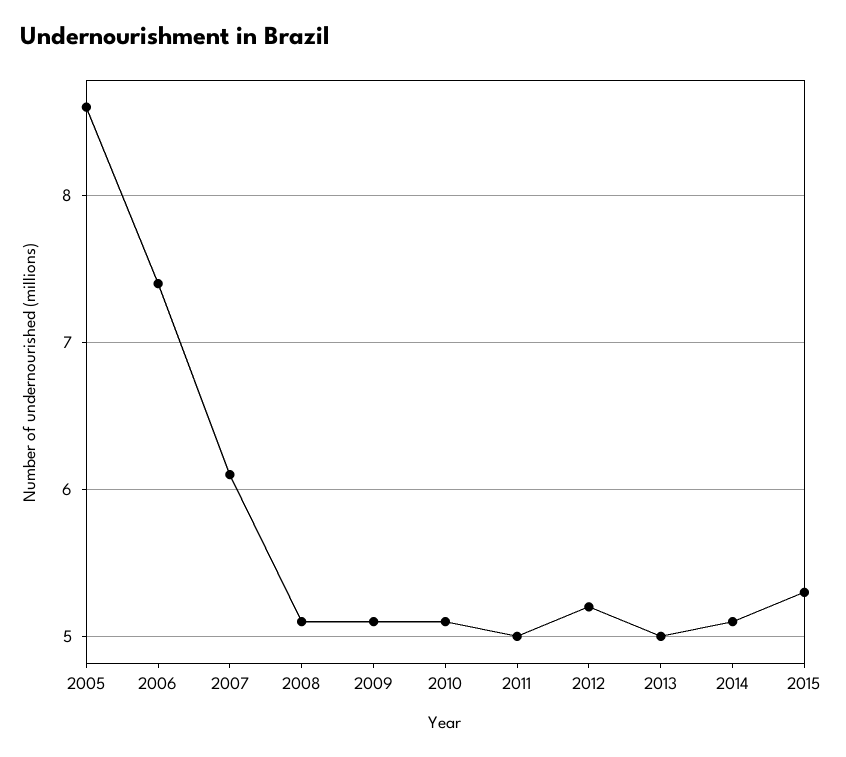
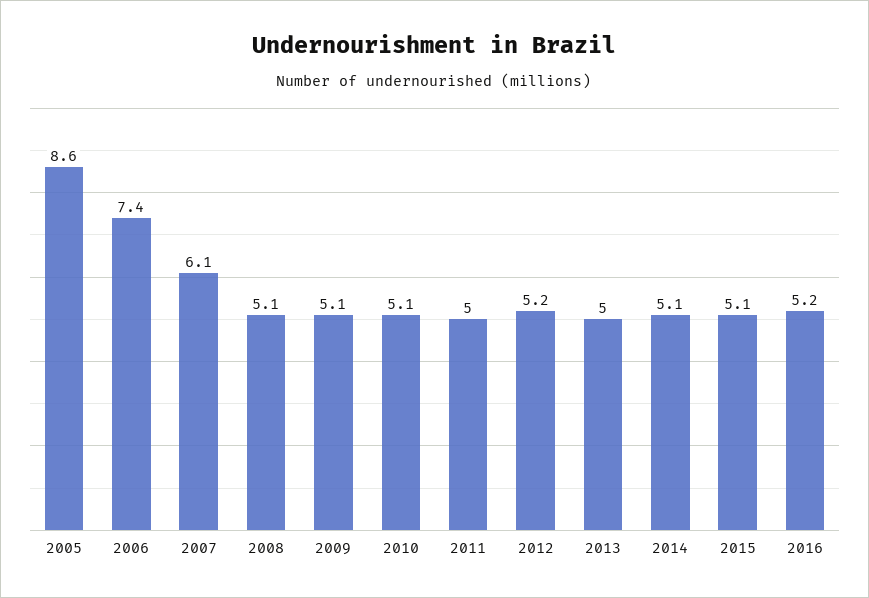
2015: 5.3 -> 5.1
2016: none -> 5.2

